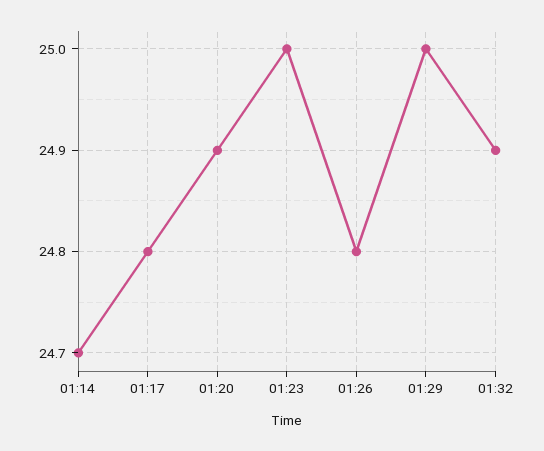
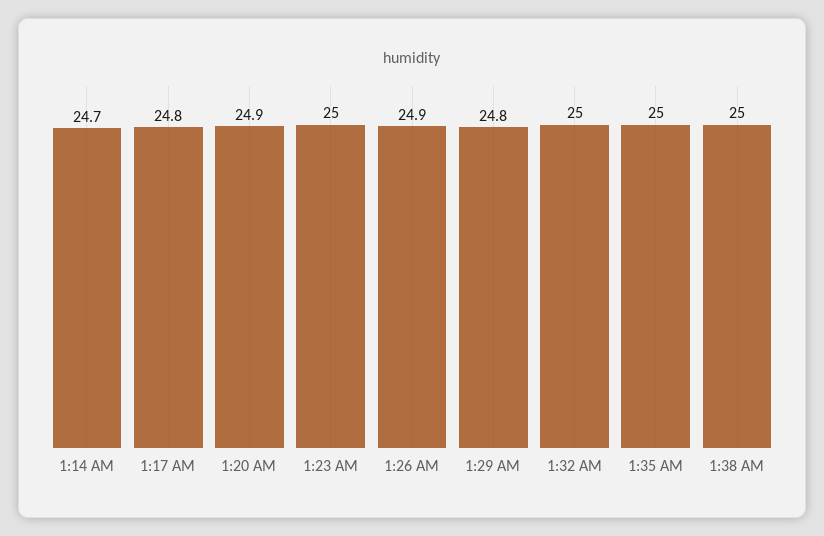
01:26: 24.8 -> 24.9
01:29: 25 -> 24.8
01:32: 24.9 -> 25
1:35 AM: none -> 25
1:38 AM: none -> 25

